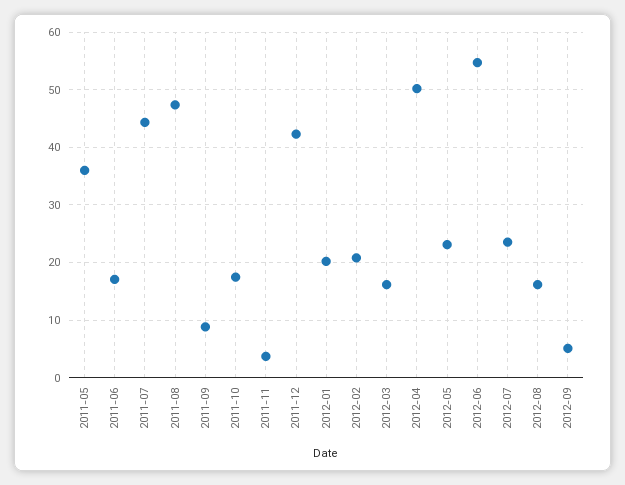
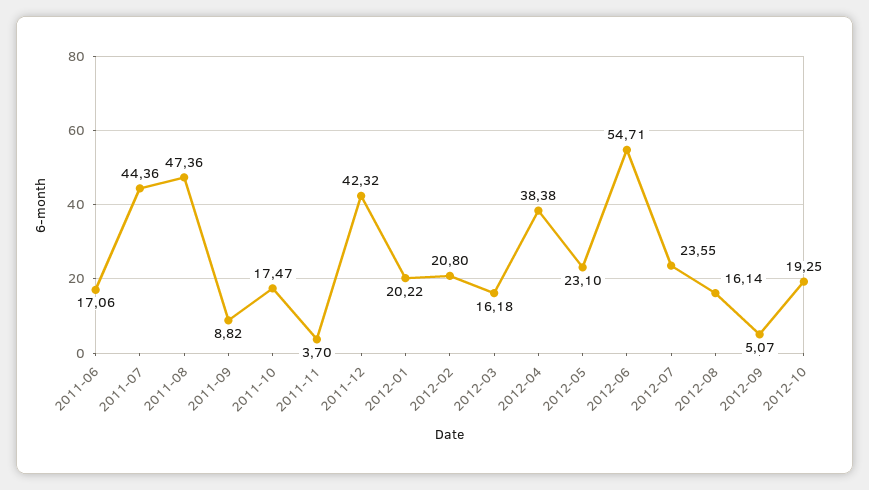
2011-05: 36 -> none
2012-04: 50 -> 38.38
2012-10: none -> 19.25

